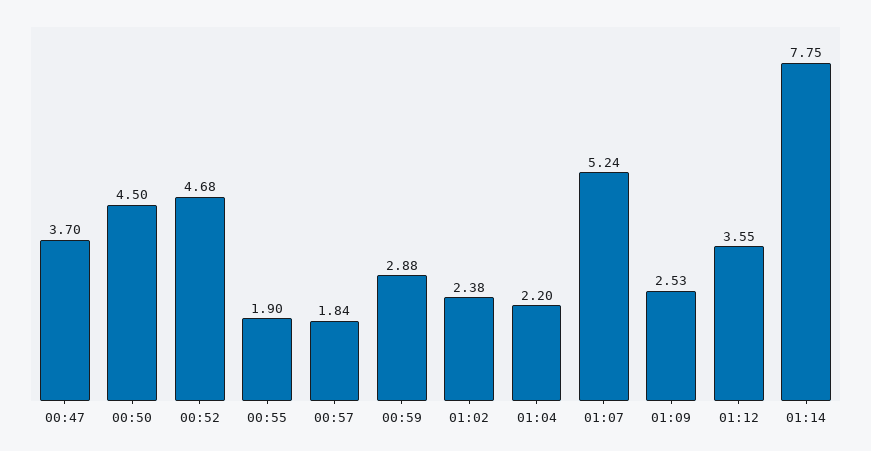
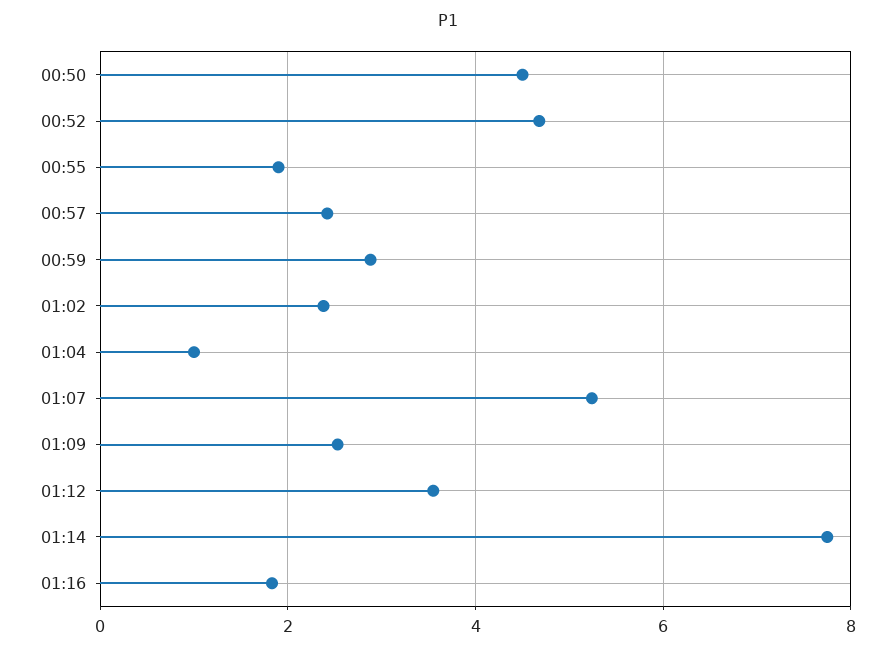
00:47: 3.7 -> none
00:57: 1.84 -> 2.4
01:04: 2.2 -> 1
01:16: none -> 1.8

